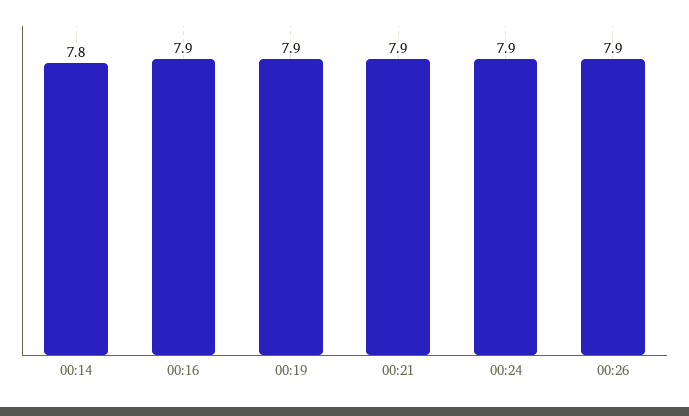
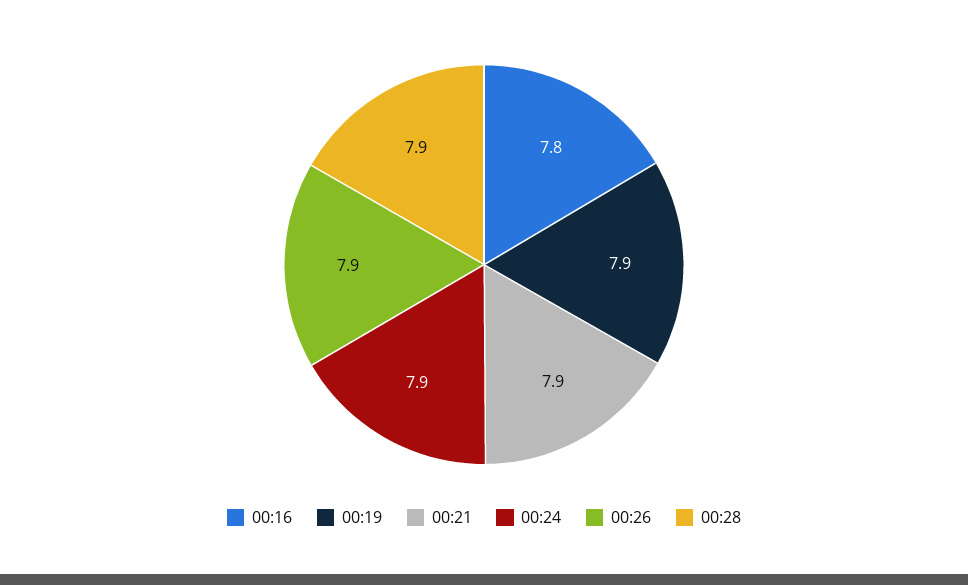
00:14: 7.8 -> none
00:16: 7.9 -> 7.8
00:28: none -> 7.9

